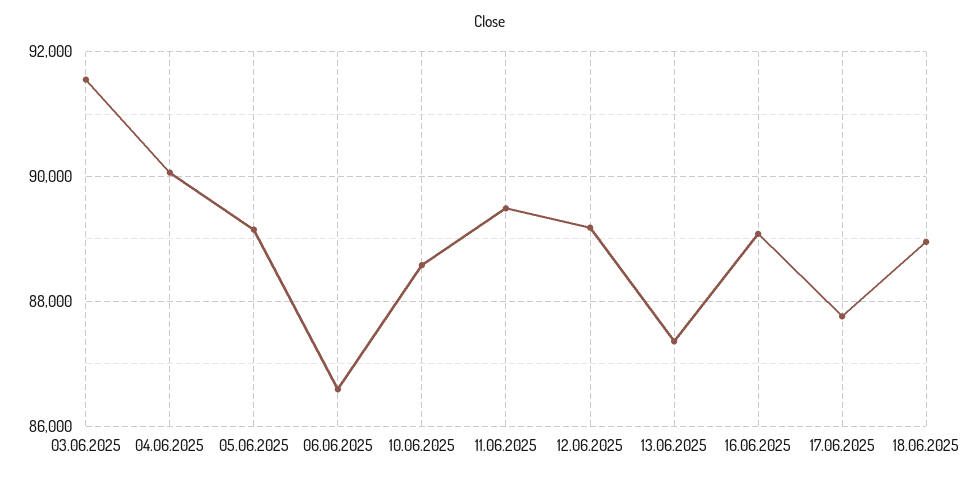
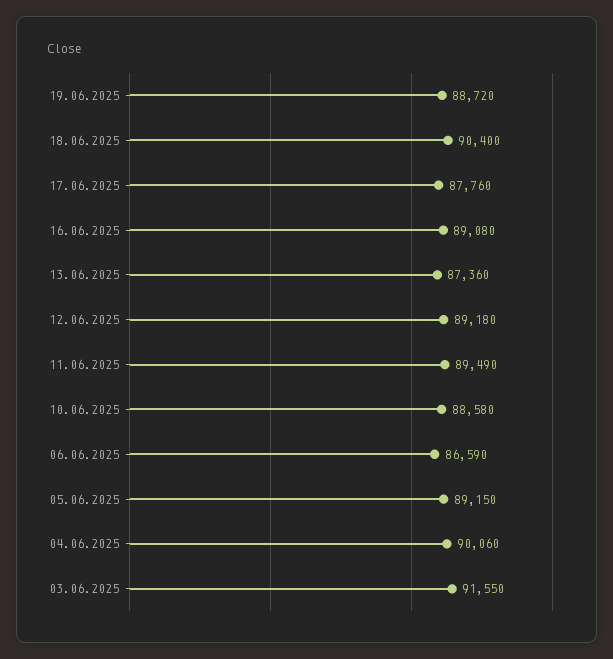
18.06.2025: 89000 -> 90400
19.06.2025: none -> 88720

